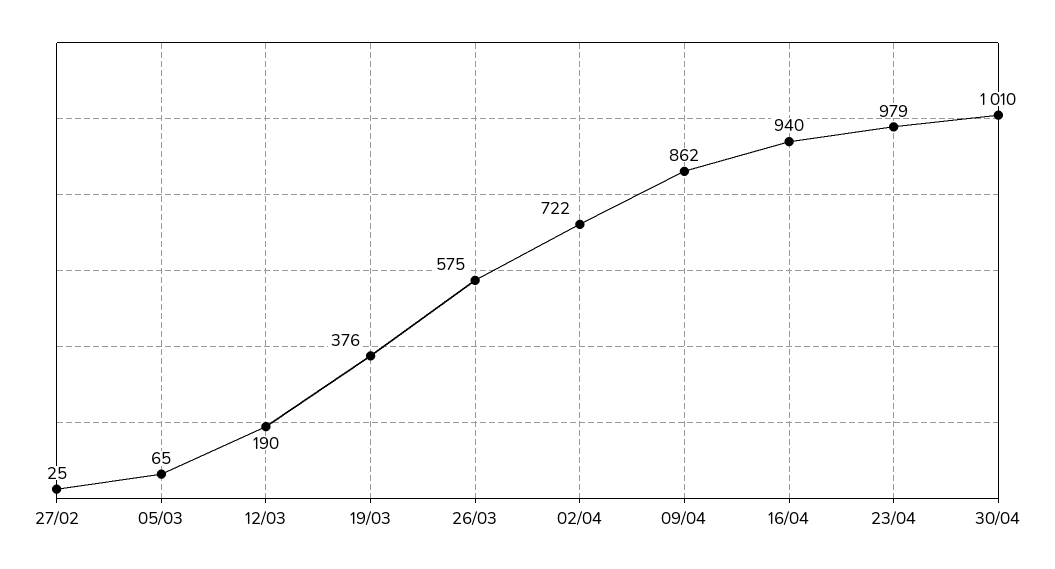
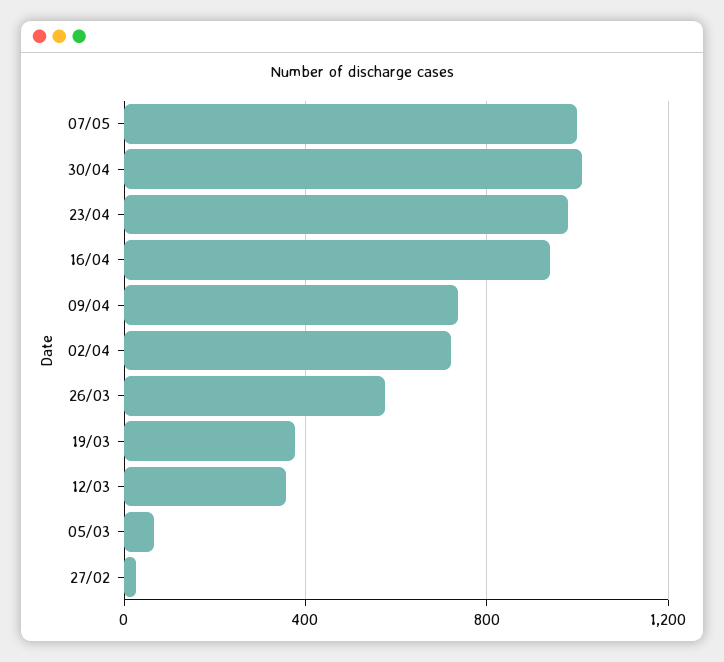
12/03: 190 -> 350
09/04: 862 -> 750
07/05: none -> 1000

